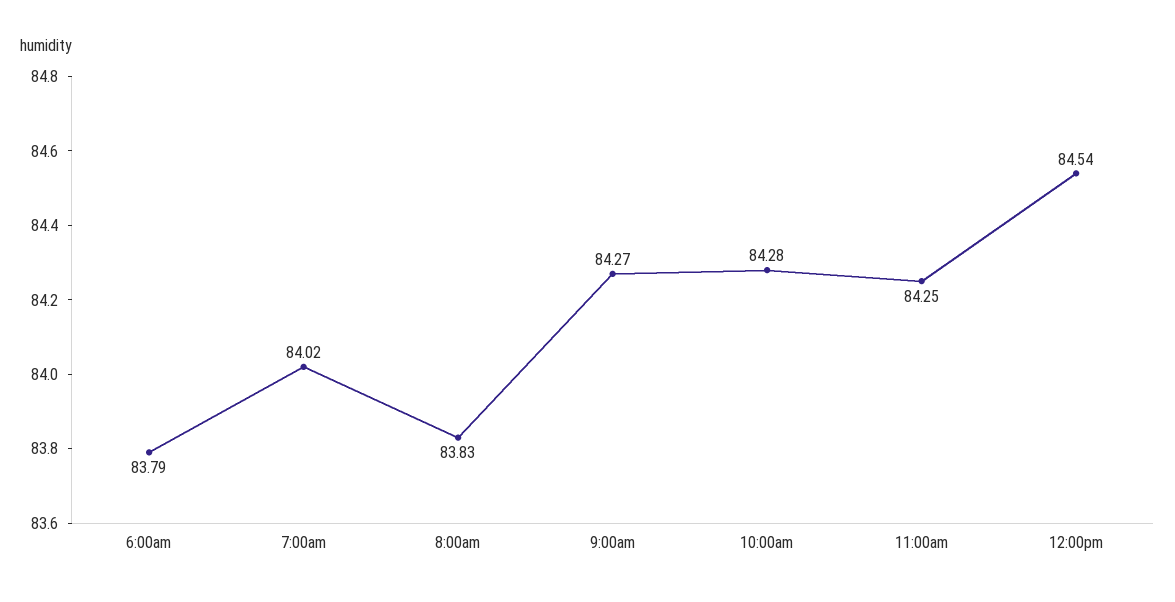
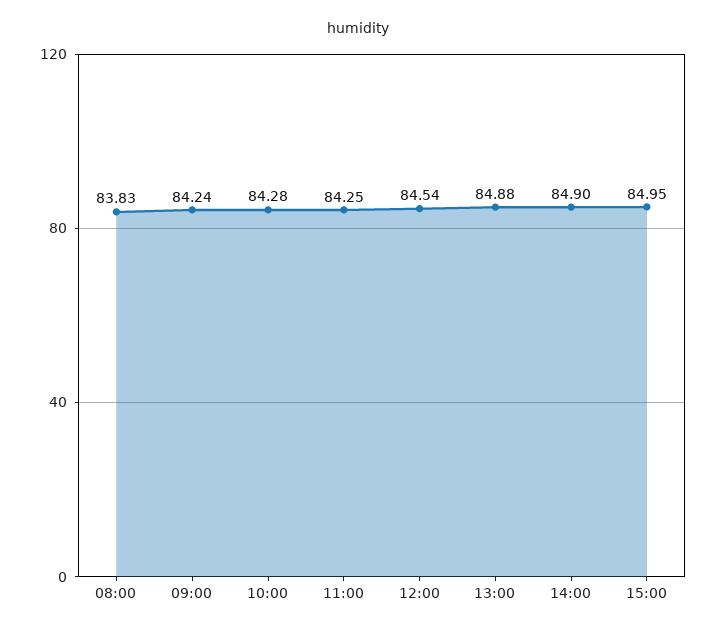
6:00am: 83.79 -> none
7:00am: 84.02 -> none
9:00am: 84.27 -> 84.24
13:00: none -> 84.88
14:00: none -> 84.9
15:00: none -> 84.95

